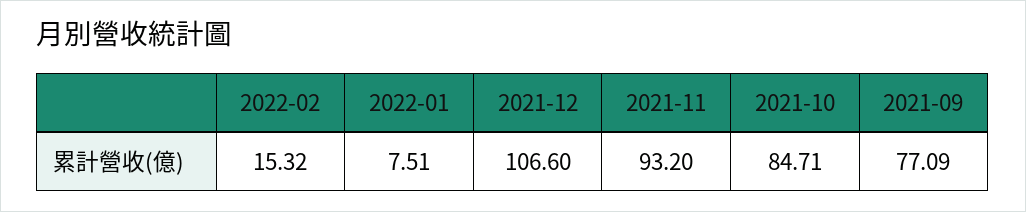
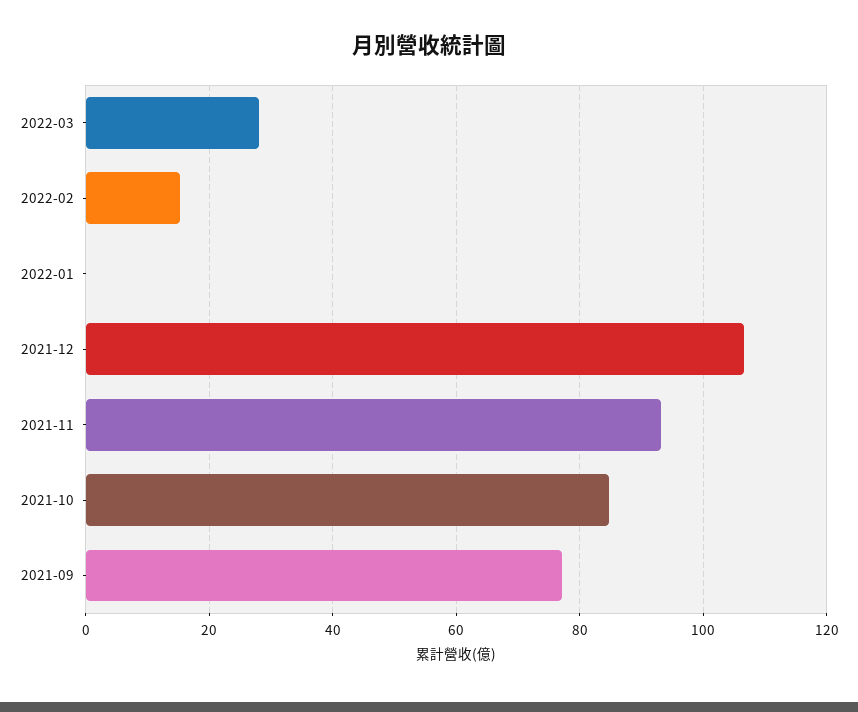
2022-01: 7.51 -> 0
2022-03: none -> 28

